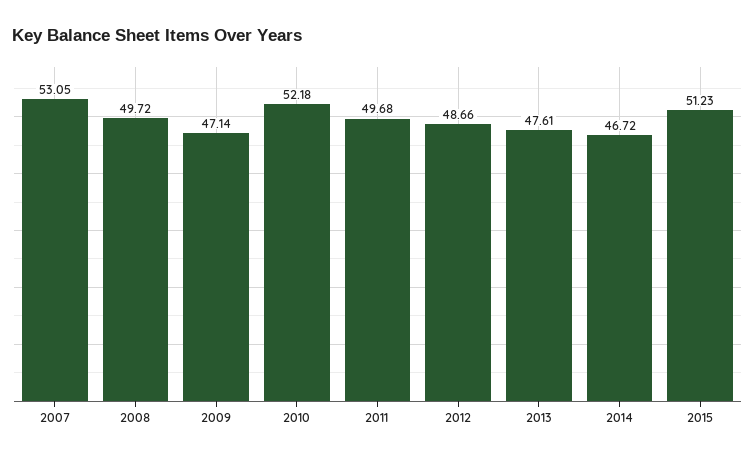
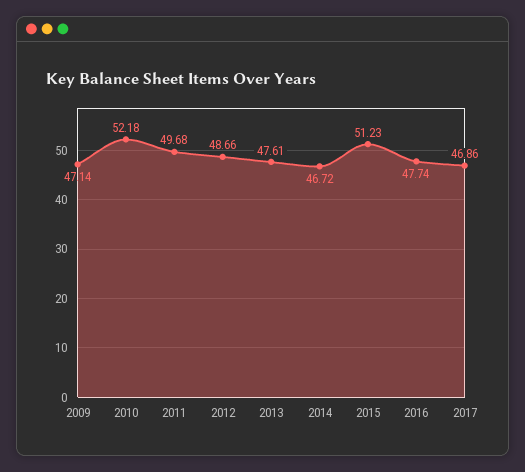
2007: 53.05 -> none
2008: 49.72 -> none
2016: none -> 47.74
2017: none -> 46.86

